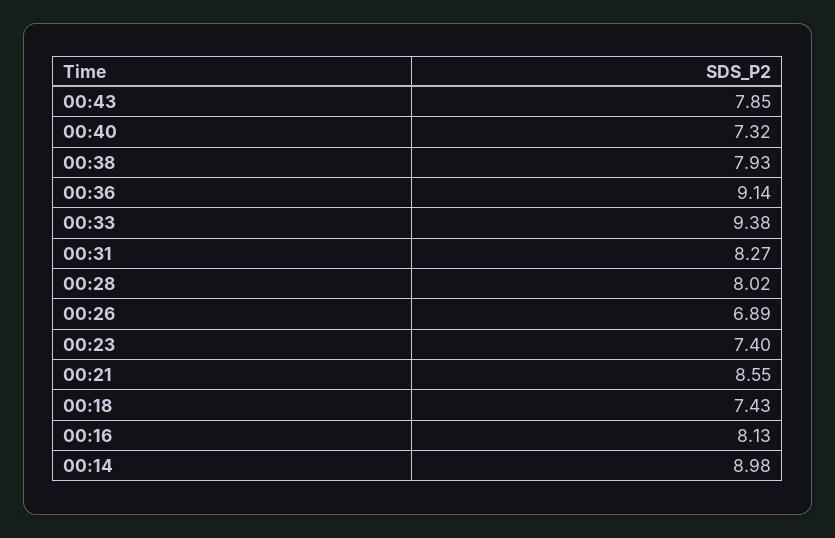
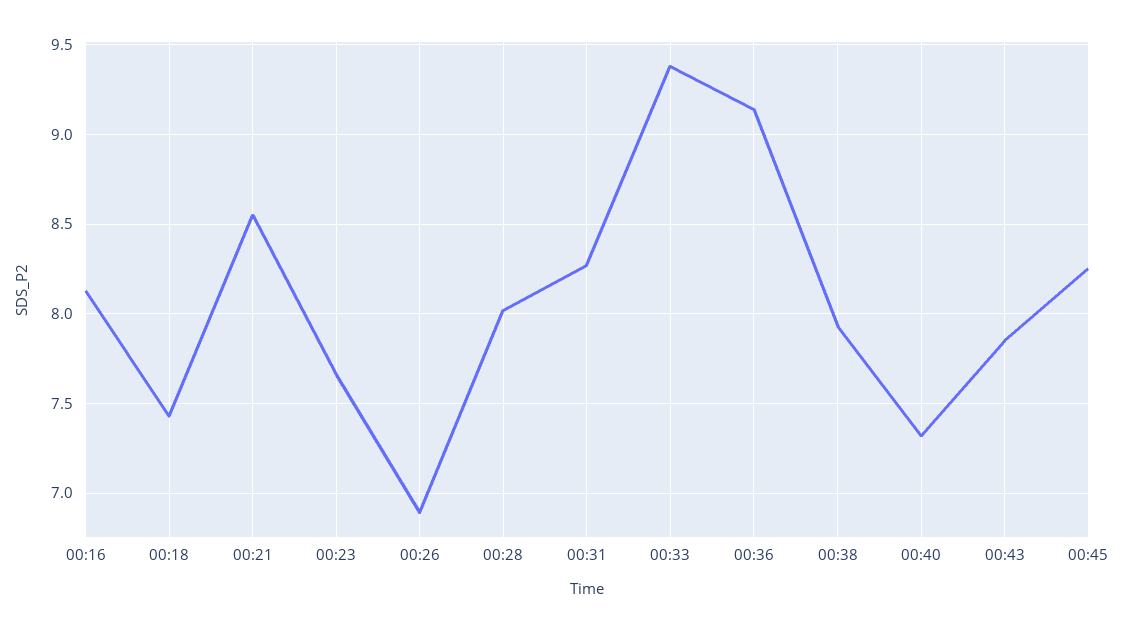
00:23: 7.4 -> 7.65
00:14: 8.98 -> none
00:45: none -> 8.25

